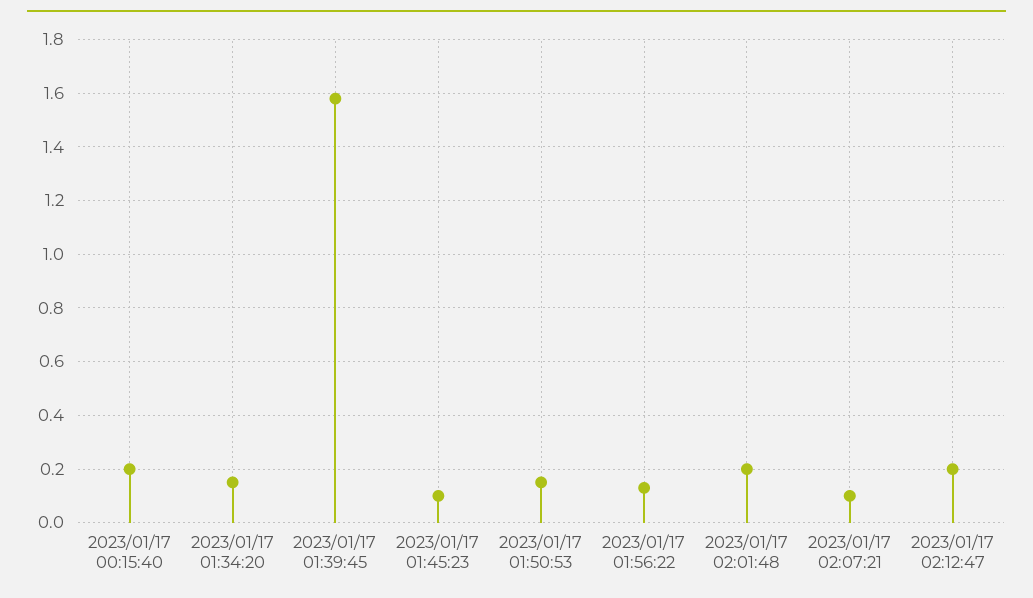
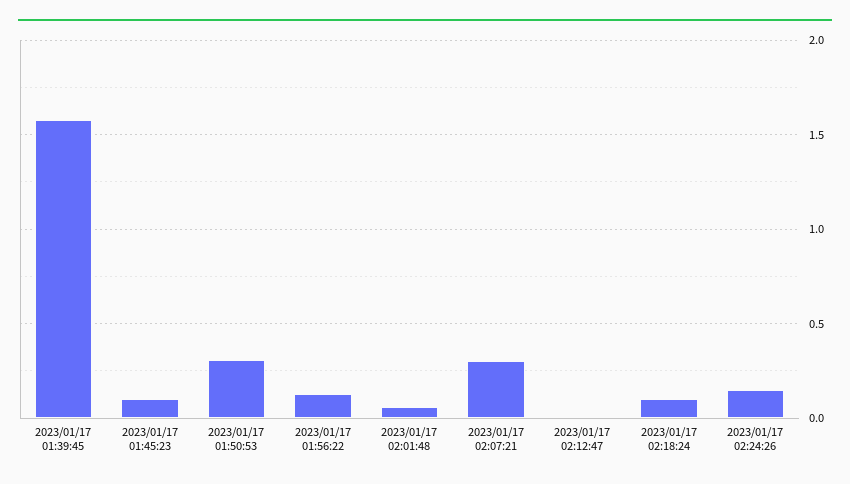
2023/01/17 00:15:40: 0.2 -> none
2023/01/17 01:34:20: 0.15 -> none
2023/01/17 01:50:53: 0.15 -> 0.3
2023/01/17 02:01:48: 0.2 -> 0.05
2023/01/17 02:07:21: 0.1 -> 0.3
2023/01/17 02:12:47: 0.2 -> 0
2023/01/17 02:18:24: none -> 0.1
2023/01/17 02:24:26: none -> 0.15

